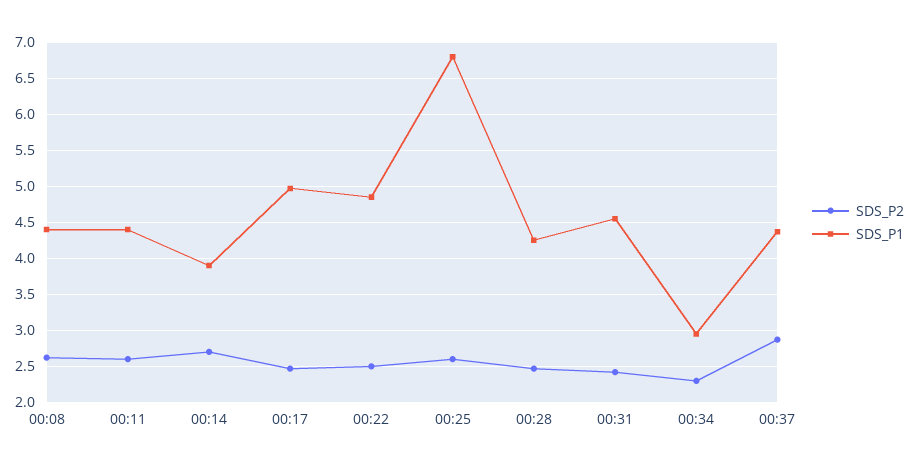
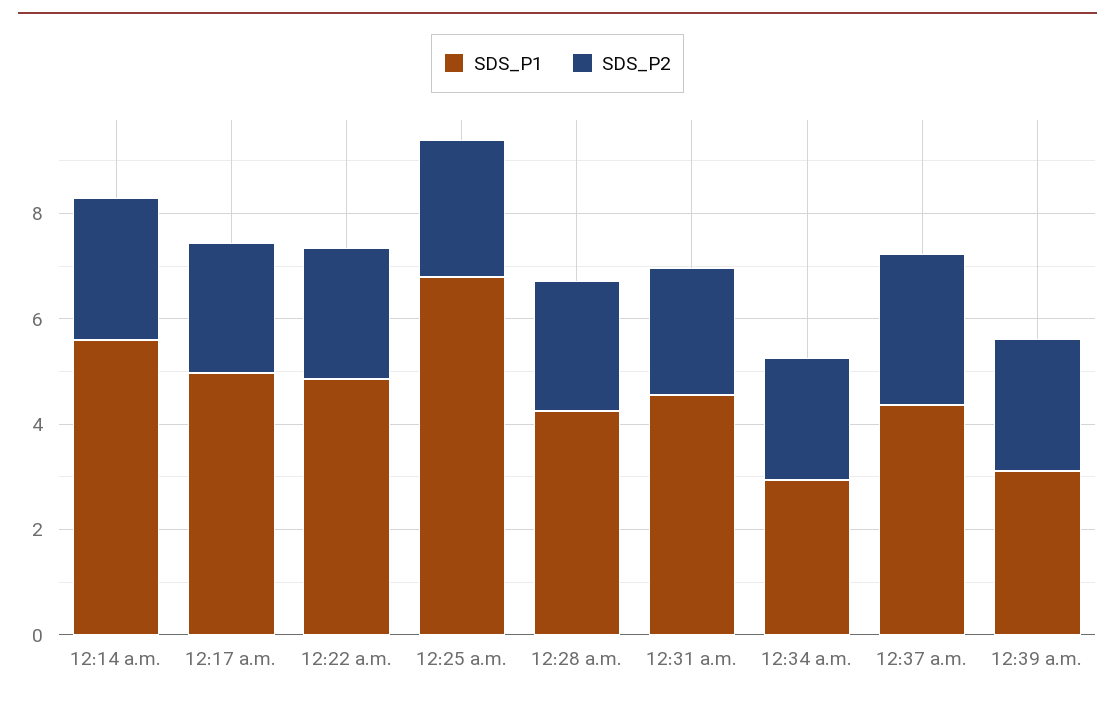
SDS_P2, 00:08: 2.6 -> none
SDS_P1, 00:08: 4.4 -> none
SDS_P2, 00:11: 2.6 -> none
SDS_P1, 00:11: 4.4 -> none
SDS_P1, 00:14: 3.9 -> 5.5
SDS_P1, 12:39 a.m.: none -> 3
SDS_P2, 12:39 a.m.: none -> 2.5

